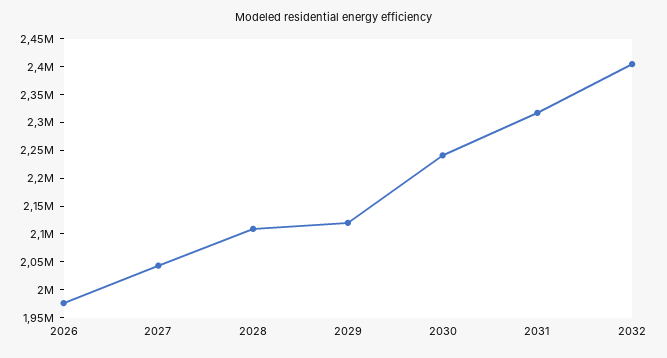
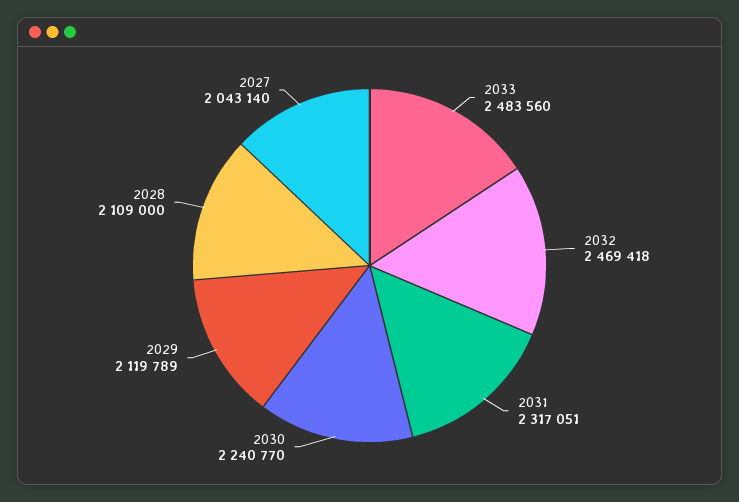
2026: 1975000 -> none
2032: 2400000 -> 2469418
2033: none -> 2483560

